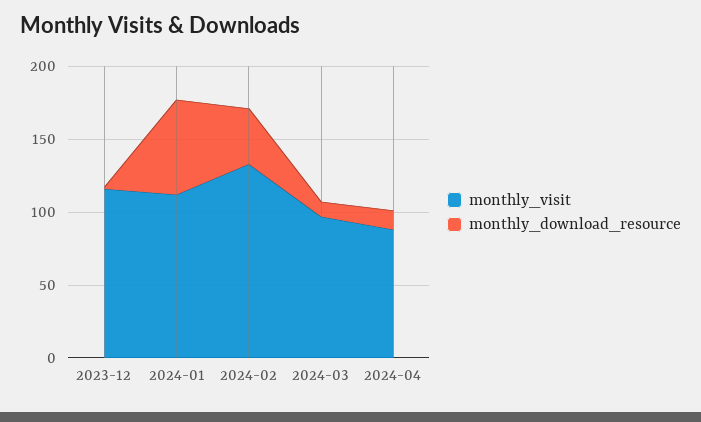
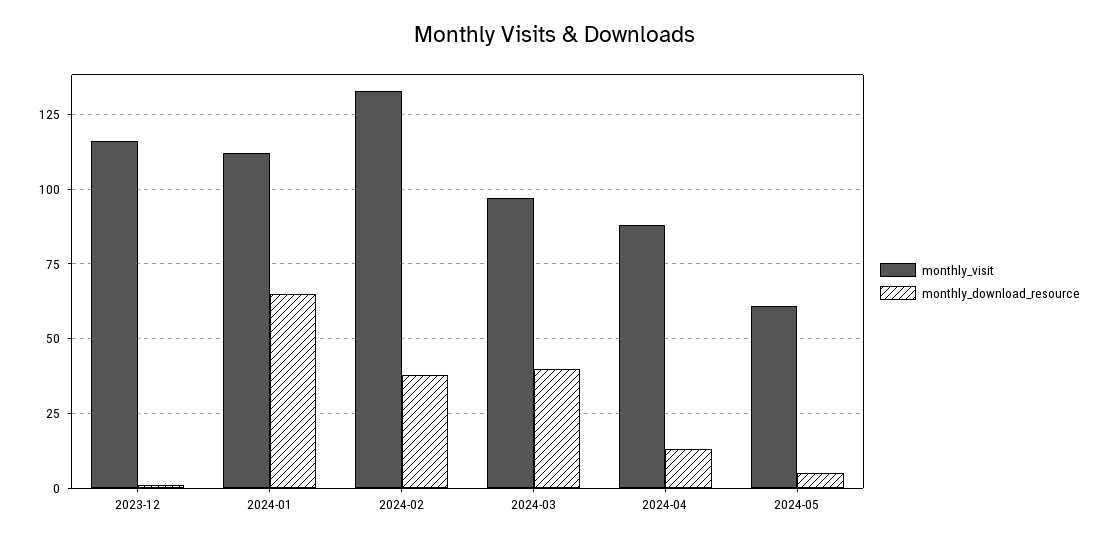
monthly_download_resource, 2024-03: 10 -> 40
monthly_visit, 2024-05: none -> 60
monthly_download_resource, 2024-05: none -> 5

